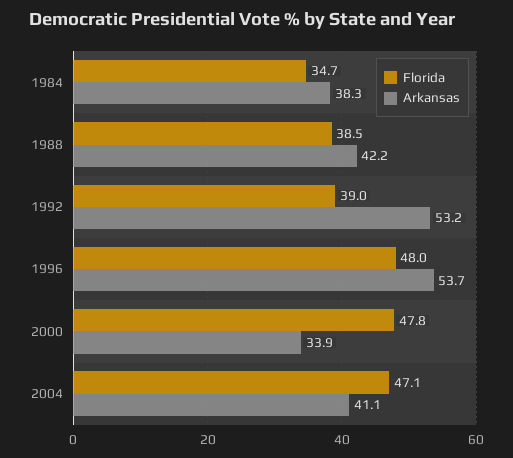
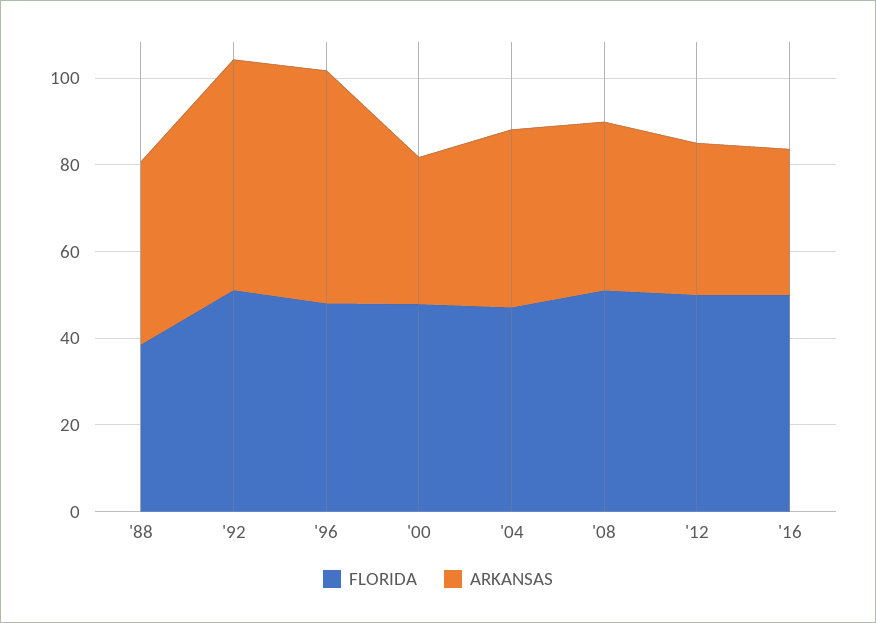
Florida, 1984: 34.7 -> none
Arkansas, 1984: 38.3 -> none
Florida, 1992: 39 -> 50
Florida, '08: none -> 50
Arkansas, '08: none -> 40
Florida, '12: none -> 50
Arkansas, '12: none -> 35
Florida, '16: none -> 50
Arkansas, '16: none -> 35

